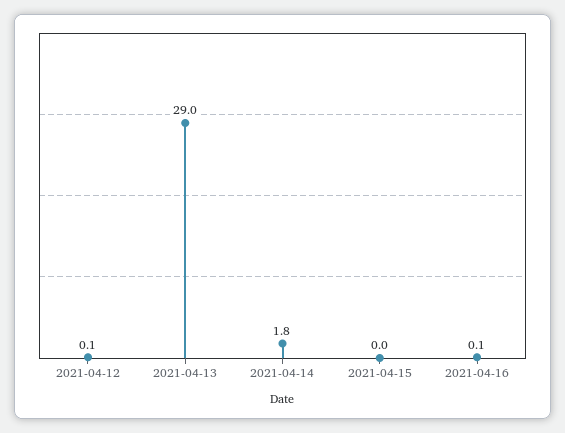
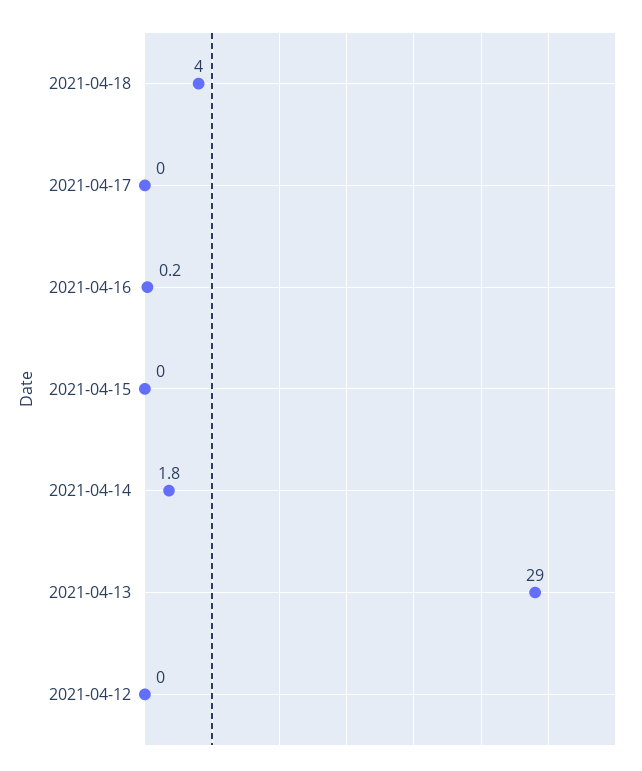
2021-04-12: 0.1 -> 0
2021-04-16: 0.1 -> 0.2
2021-04-18: none -> 4
2021-04-17: none -> 0

